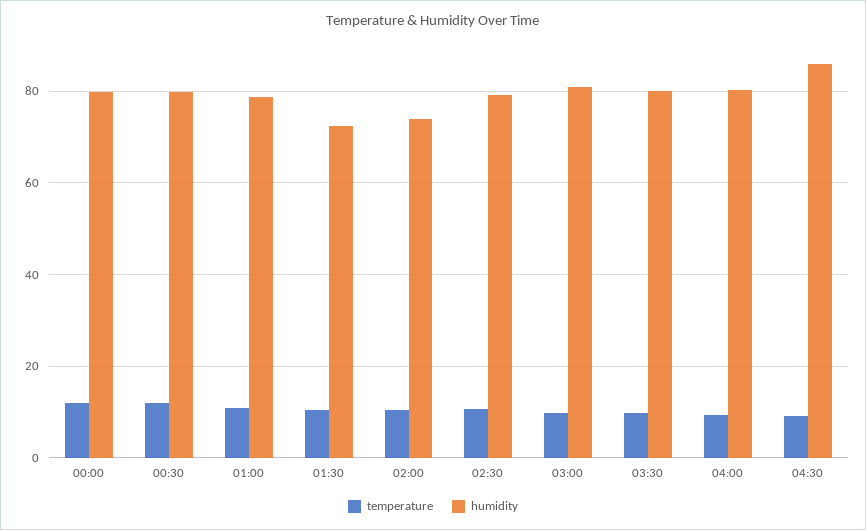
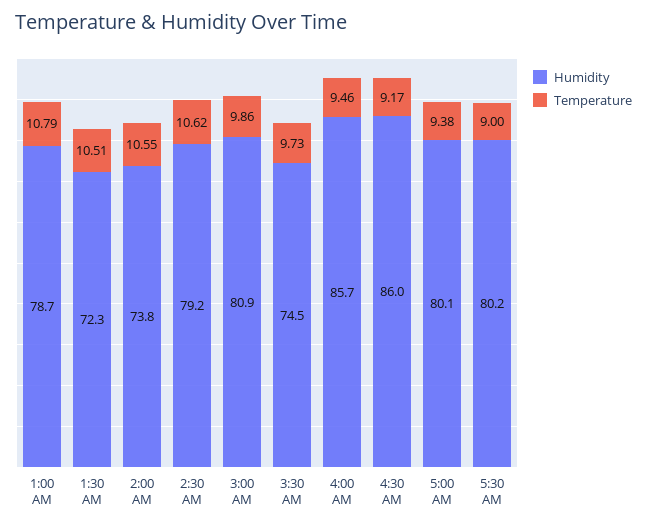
temperature, 00:00: 12 -> none
humidity, 00:00: 80 -> none
temperature, 00:30: 12 -> none
humidity, 00:30: 80 -> none
humidity, 03:30: 80 -> 74.5
humidity, 04:00: 80 -> 85.7
humidity, 5:00 AM: none -> 80.1
temperature, 5:00 AM: none -> 9.38
humidity, 5:30 AM: none -> 80.2
temperature, 5:30 AM: none -> 9

